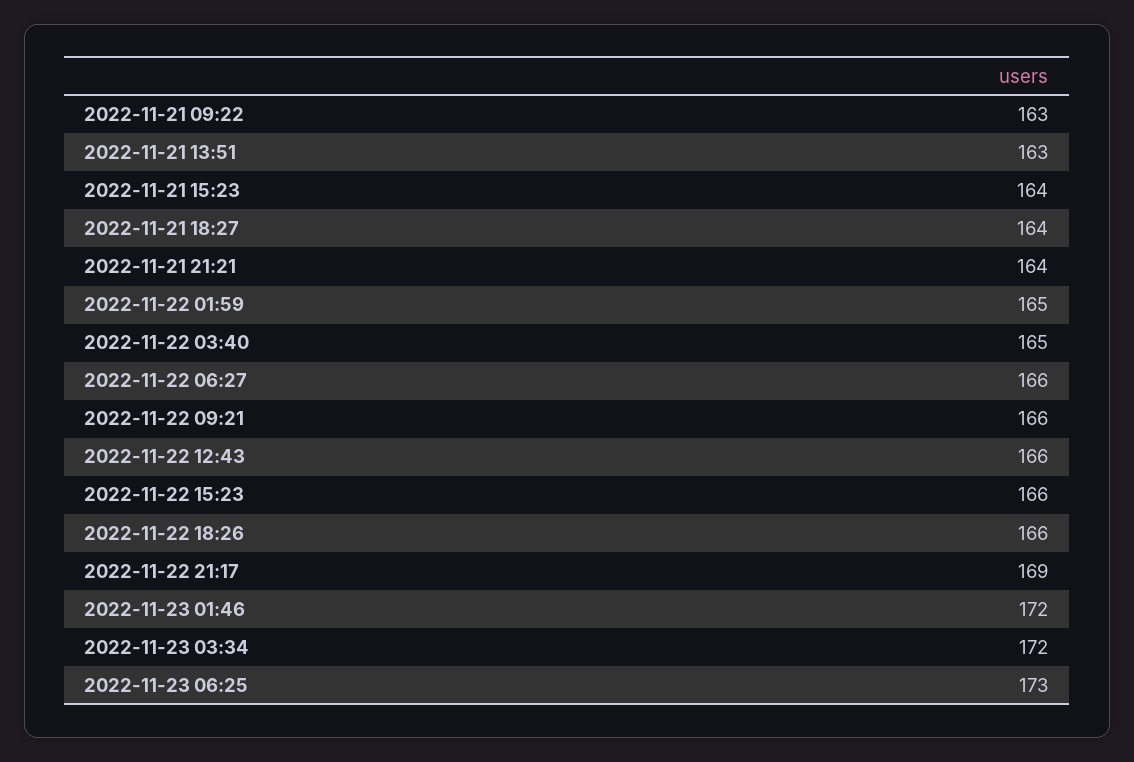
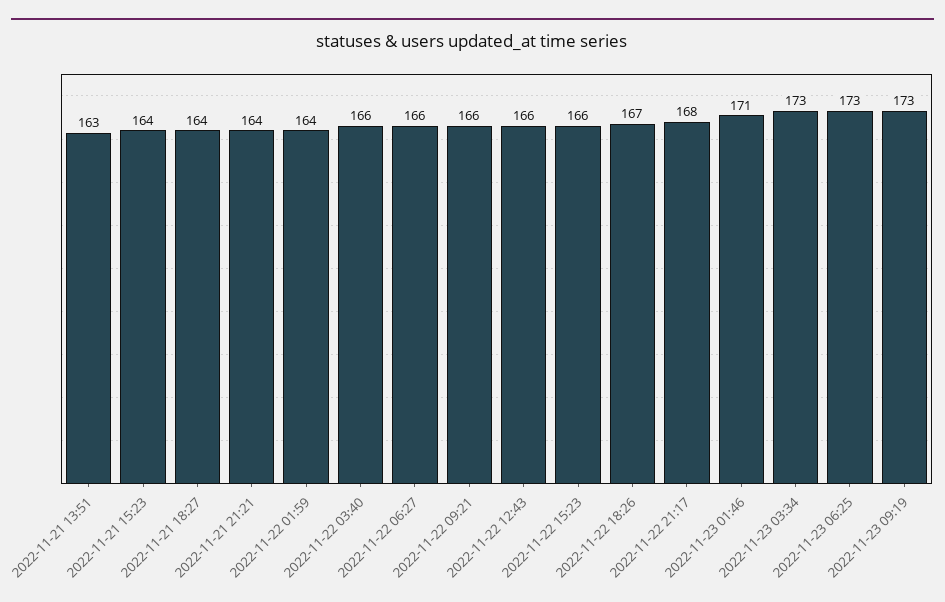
2022-11-21 09:22: 163 -> none
2022-11-22 01:59: 165 -> 164
2022-11-22 03:40: 165 -> 166
2022-11-22 18:26: 166 -> 167
2022-11-22 21:17: 169 -> 168
2022-11-23 01:46: 172 -> 171
2022-11-23 03:34: 172 -> 173
2022-11-23 09:19: none -> 173

